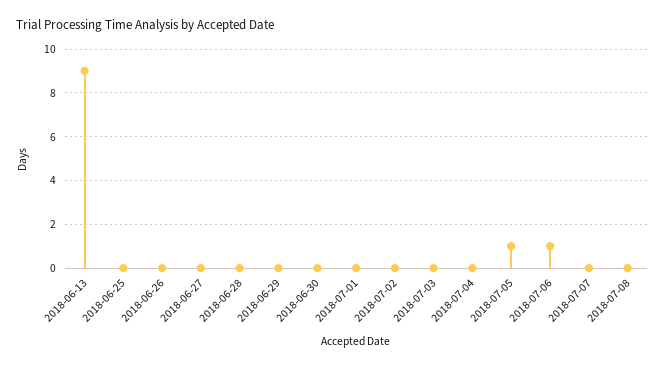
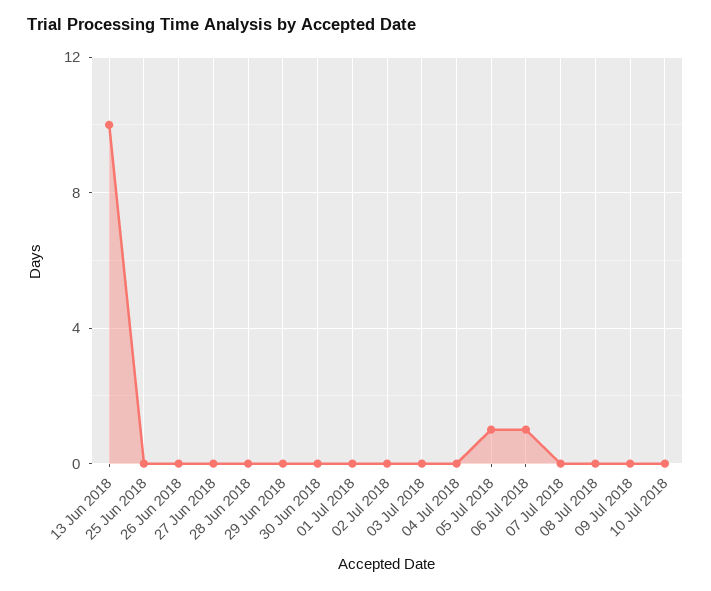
2018-06-13: 9 -> 10
09 Jul 2018: none -> 0
10 Jul 2018: none -> 0

